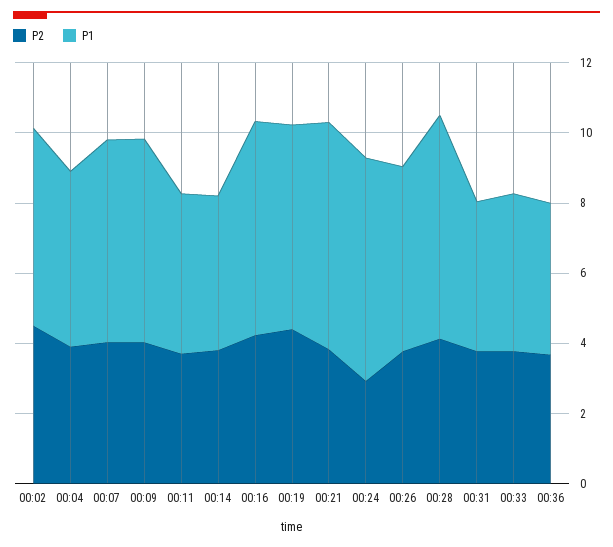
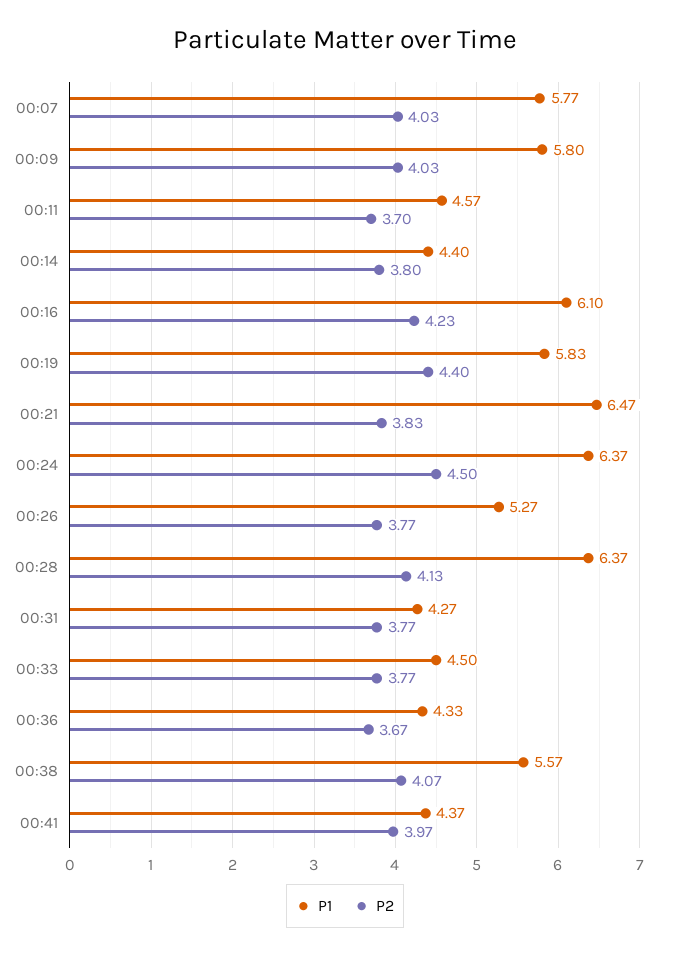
P2, 00:02: 4.5 -> none
P1, 00:02: 5.5 -> none
P2, 00:04: 4 -> none
P1, 00:04: 5 -> none
P2, 00:24: 3 -> 4.5
P1, 00:38: none -> 5.57
P2, 00:38: none -> 4.07
P1, 00:41: none -> 4.37
P2, 00:41: none -> 3.97

